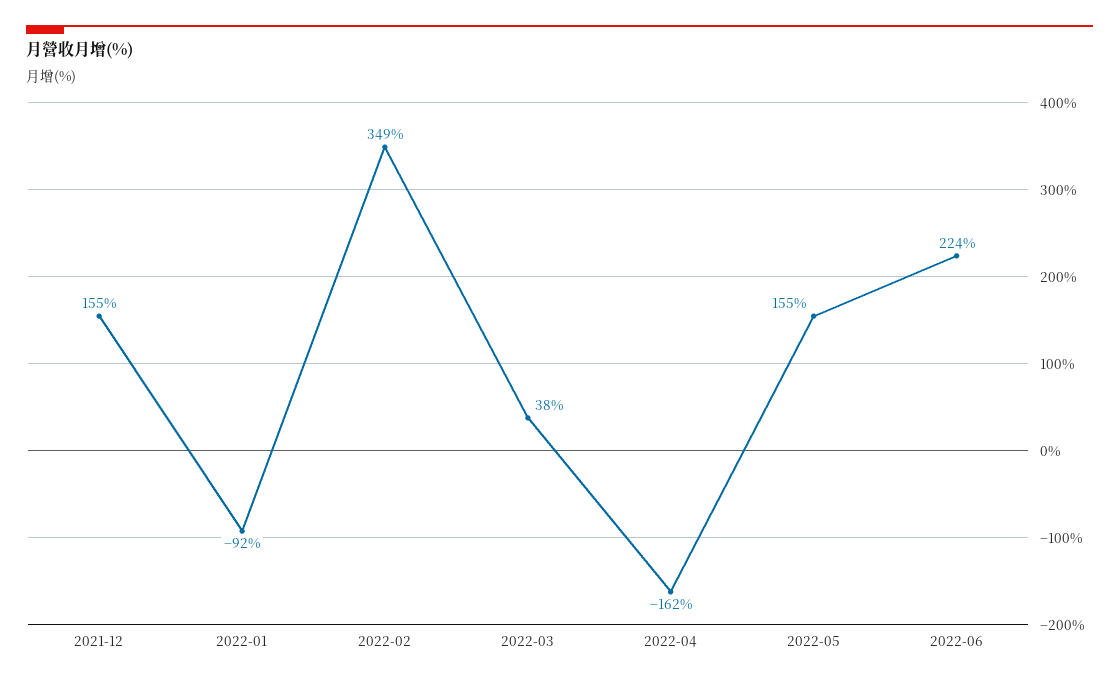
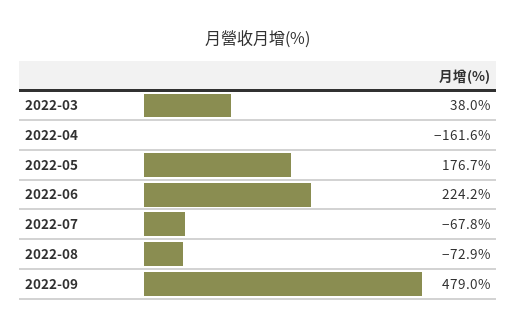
2021-12: 155 -> none
2022-01: -92 -> none
2022-02: 349 -> none
2022-05: 155 -> 176.7
2022-07: none -> -67.8
2022-08: none -> -72.9
2022-09: none -> 479

